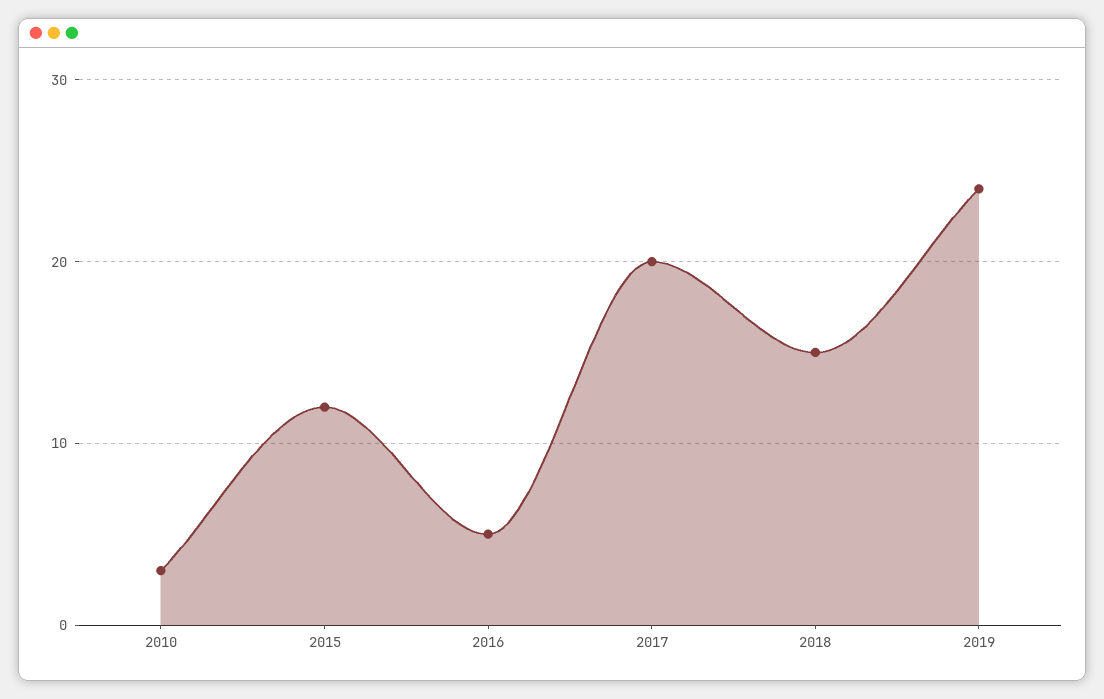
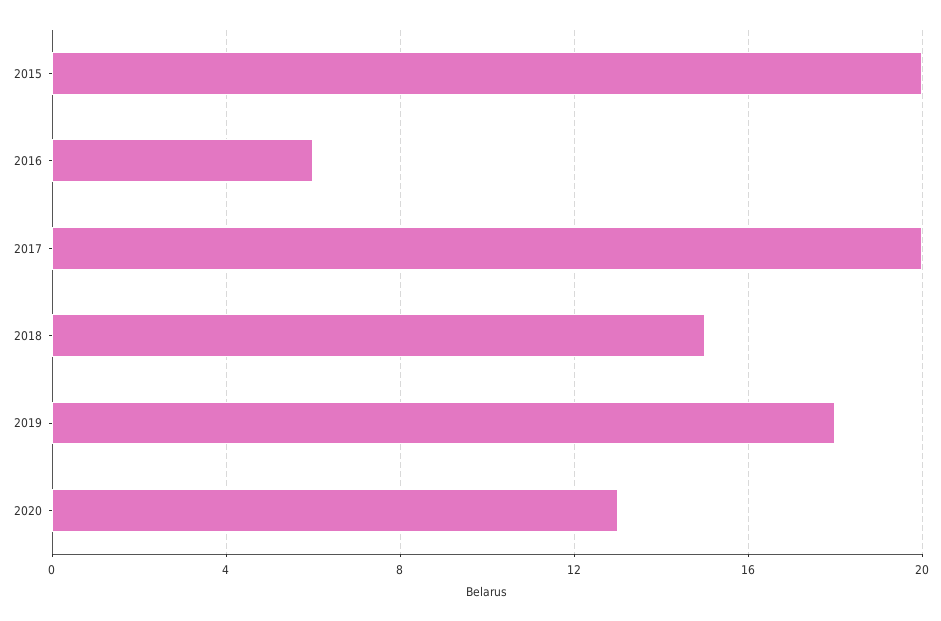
2010: 3 -> none
2015: 12 -> 20
2016: 5 -> 6
2019: 24 -> 18
2020: none -> 13

